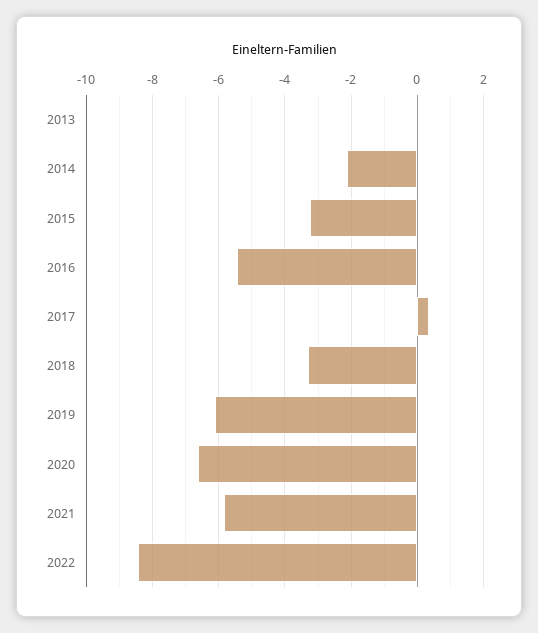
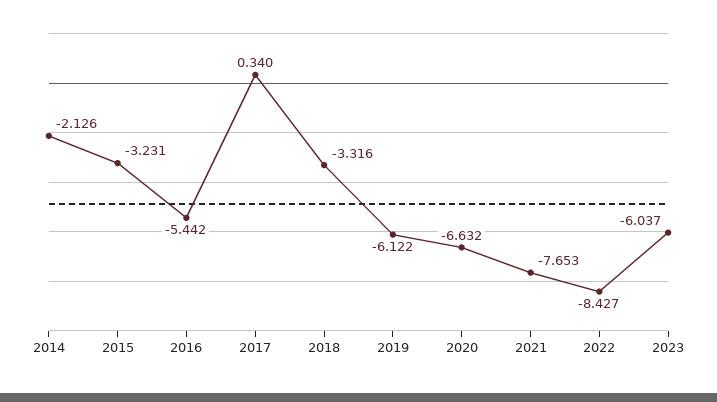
2013: 0 -> none
2021: -5.8 -> -7.653
2023: none -> -6.037

